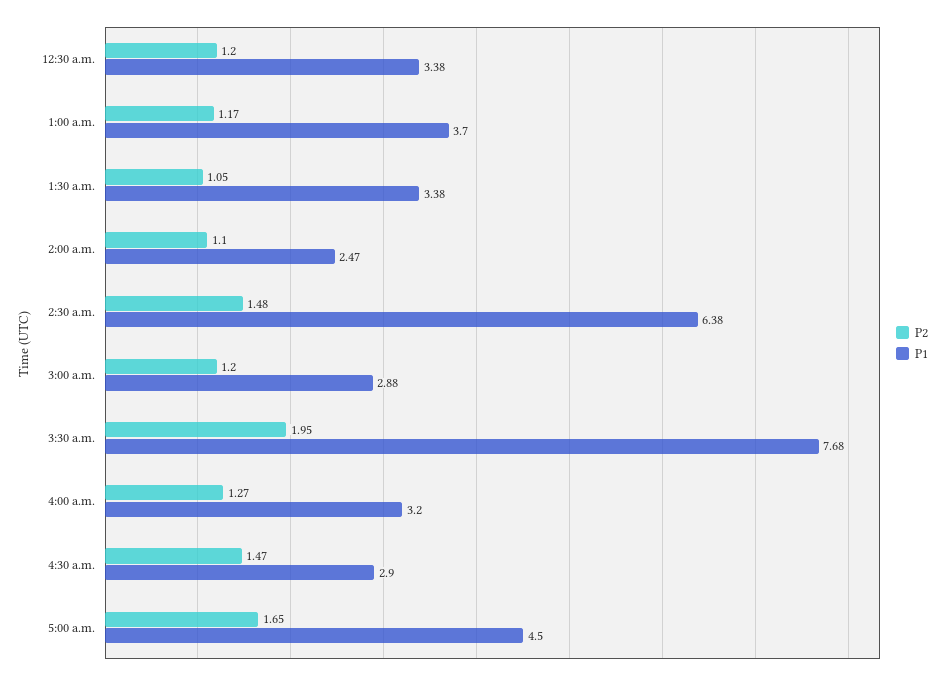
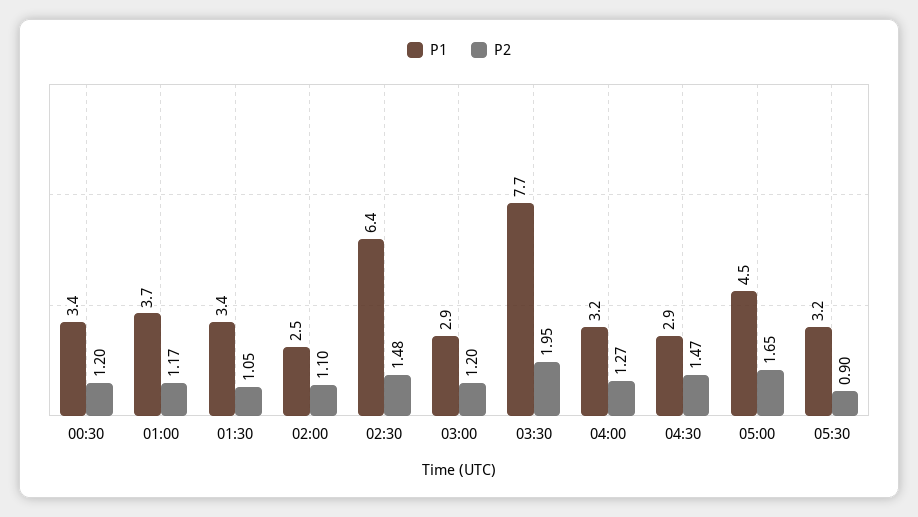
P1, 05:30: none -> 3.2
P2, 05:30: none -> 0.9

